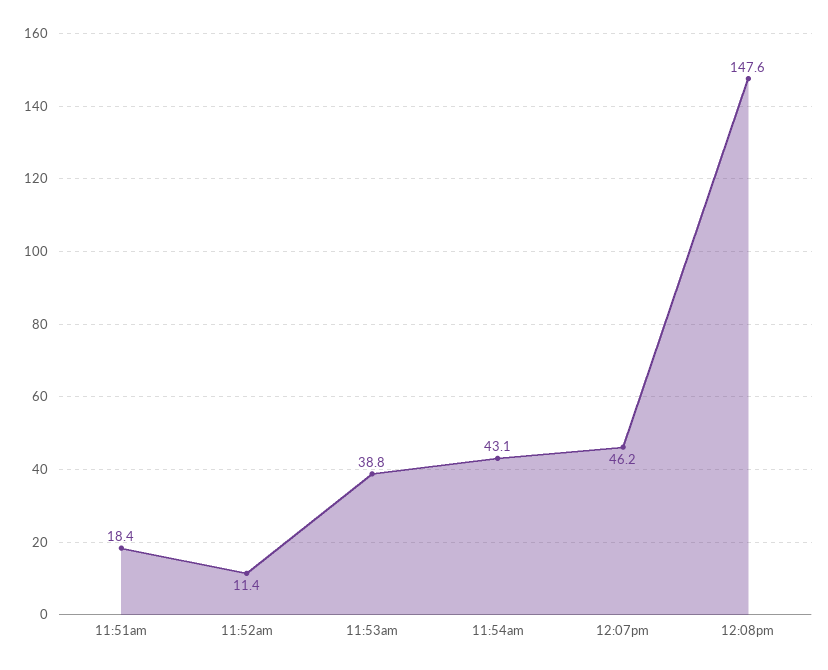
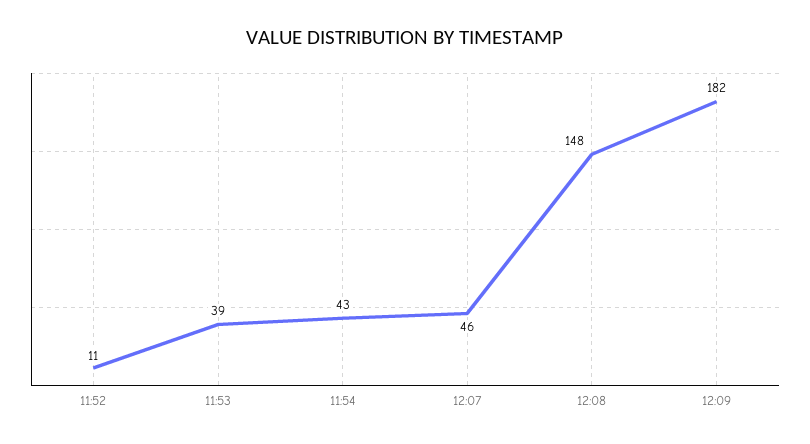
11:51am: 18.4 -> none
12:09: none -> 182

